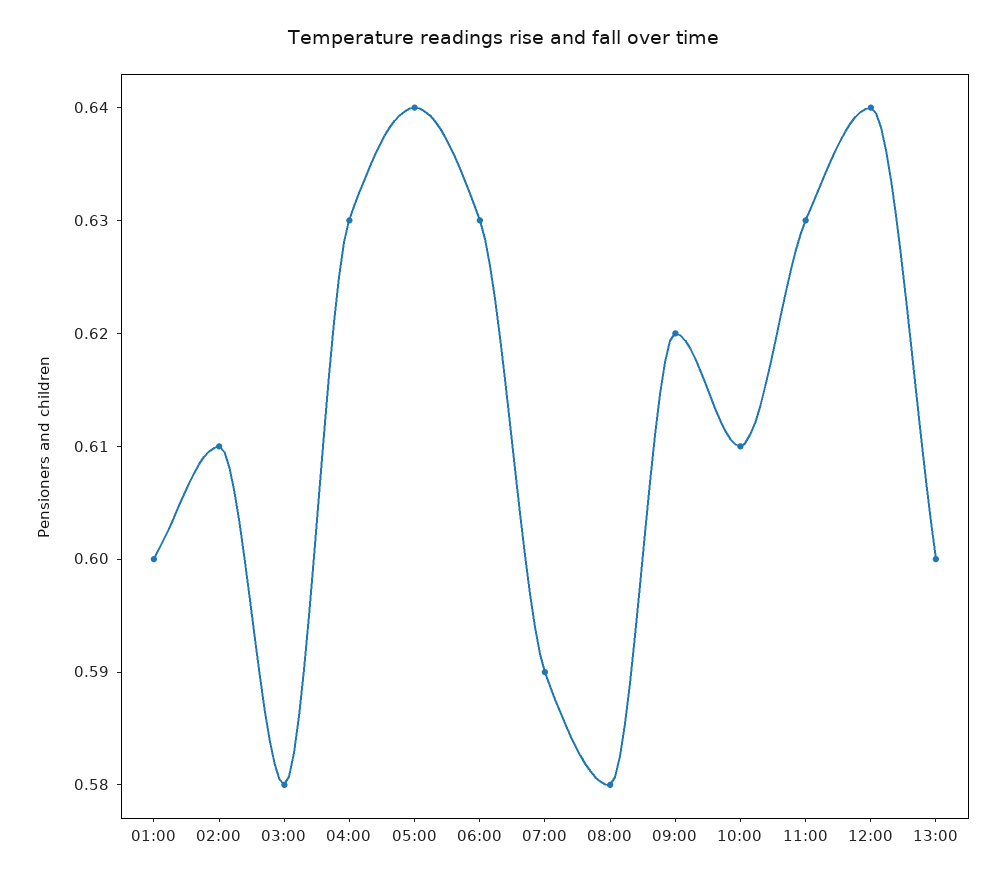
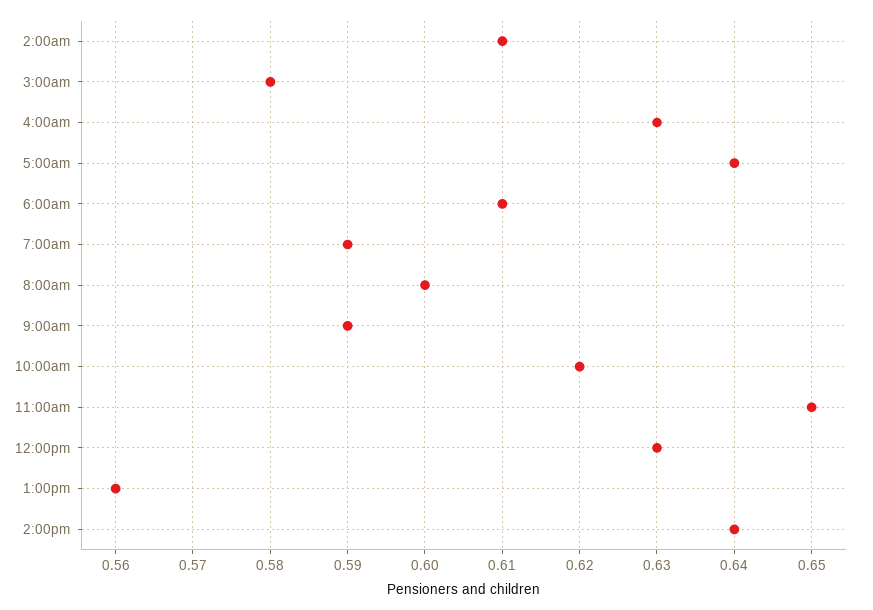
01:00: 0.6 -> none
06:00: 0.63 -> 0.61
08:00: 0.58 -> 0.6
09:00: 0.62 -> 0.59
10:00: 0.61 -> 0.62
11:00: 0.63 -> 0.65
12:00: 0.64 -> 0.63
13:00: 0.6 -> 0.56
2:00pm: none -> 0.64

